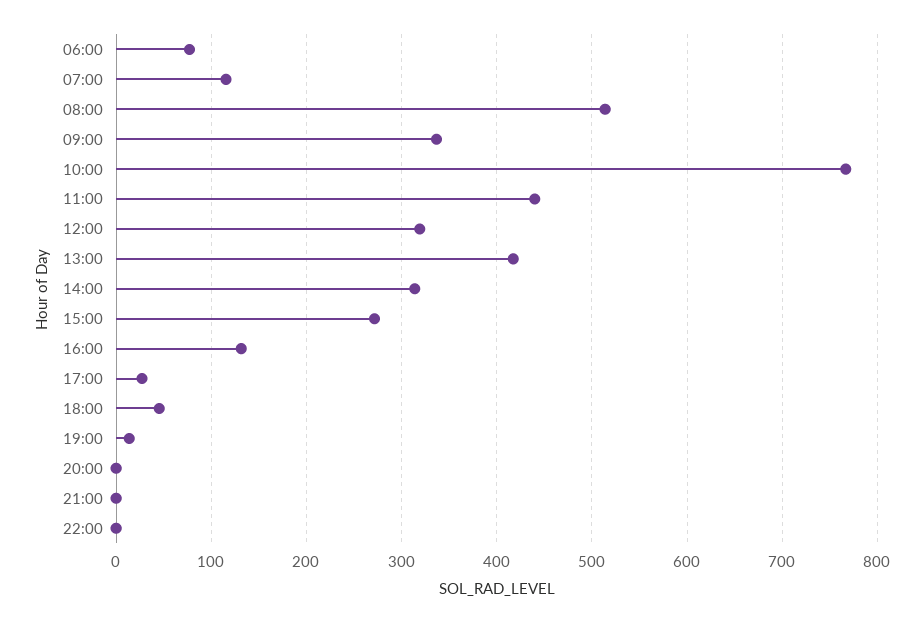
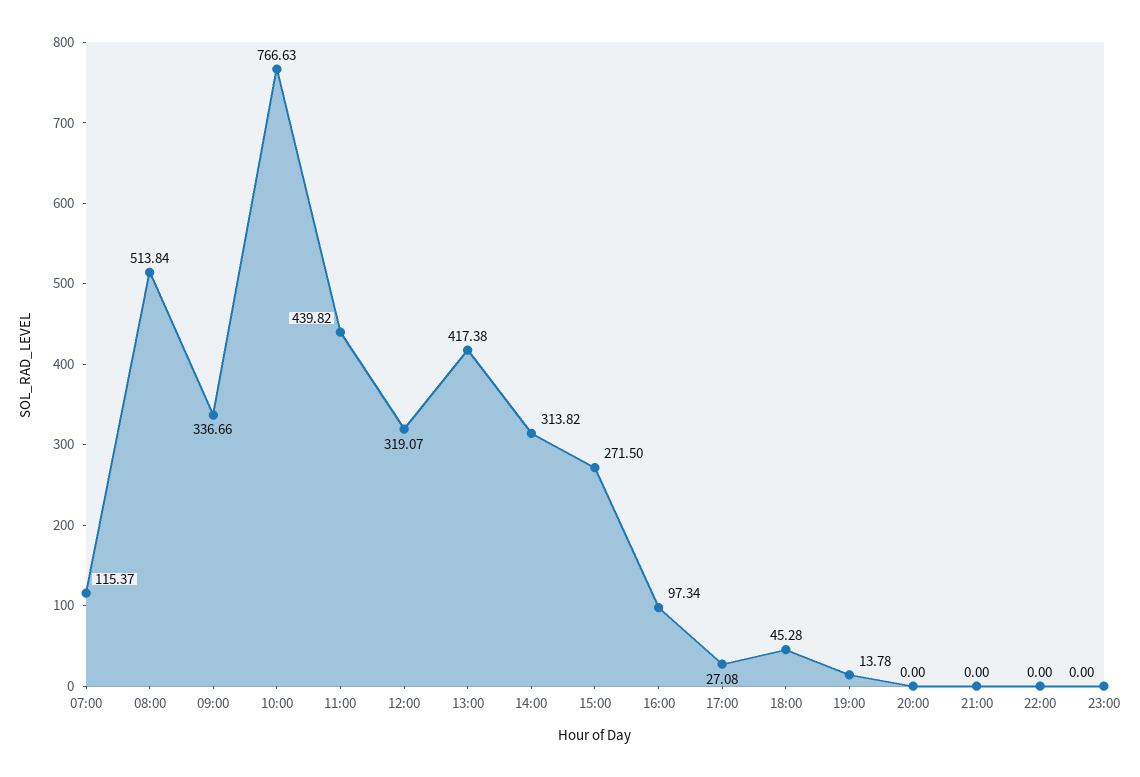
06:00: 80 -> none
16:00: 130 -> 97.34
23:00: none -> 0

